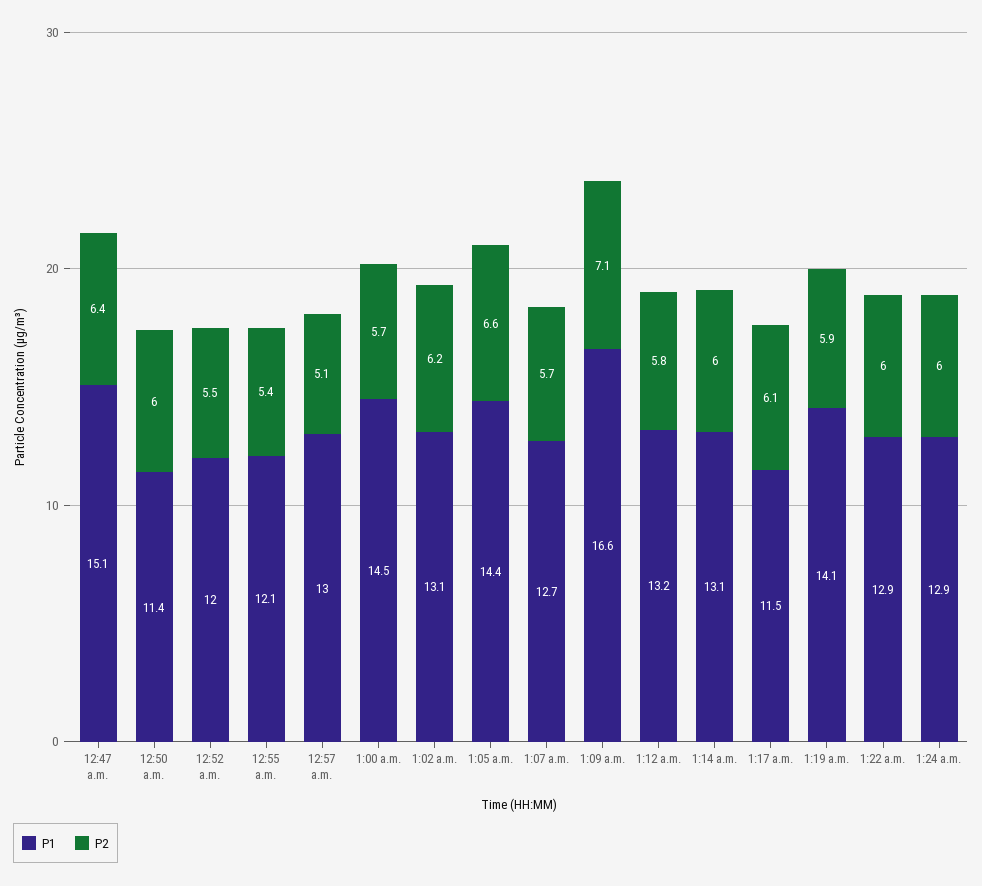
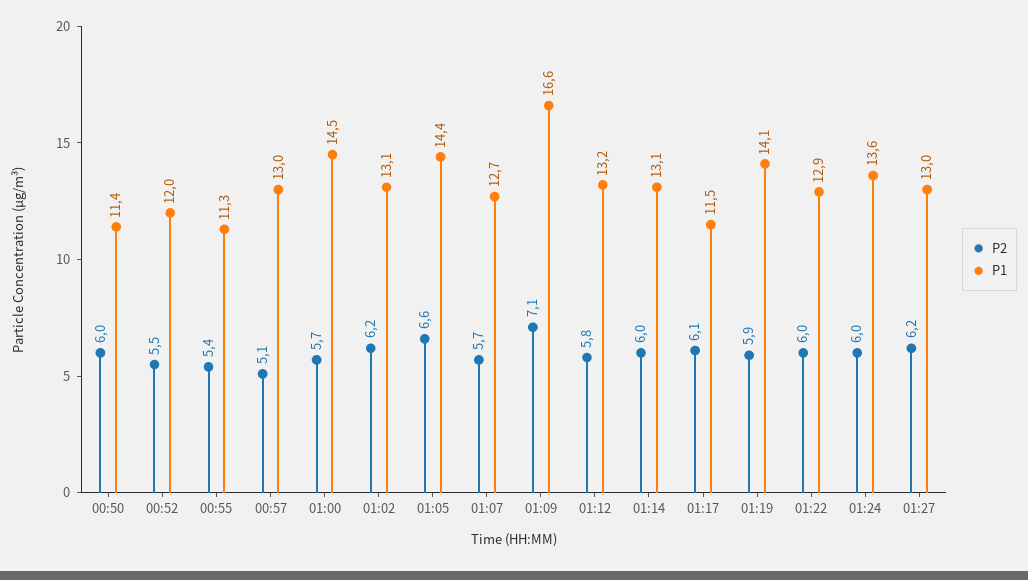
P1, 12:47 a.m.: 15.1 -> none
P2, 12:47 a.m.: 6.4 -> none
P1, 12:55 a.m.: 12.1 -> 11.3
P1, 1:24 a.m.: 12.9 -> 13.6
P2, 01:27: none -> 6.2
P1, 01:27: none -> 13

